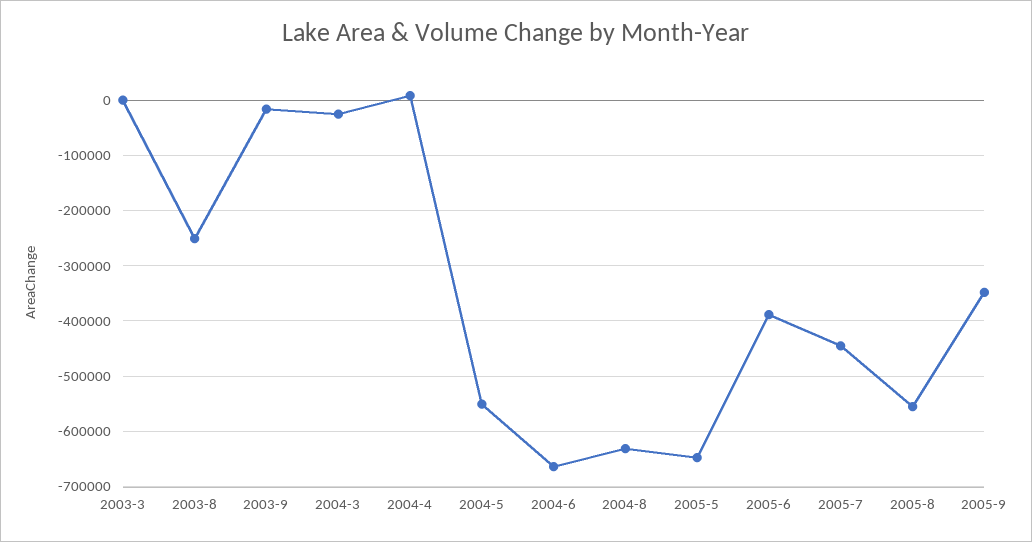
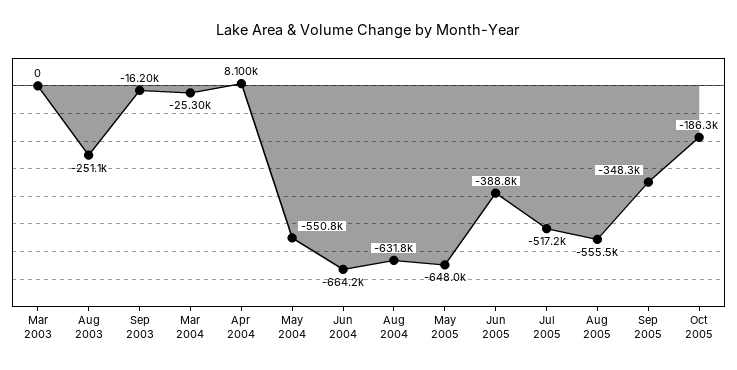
2005-7: -440000 -> -517200
Oct 2005: none -> -186300

